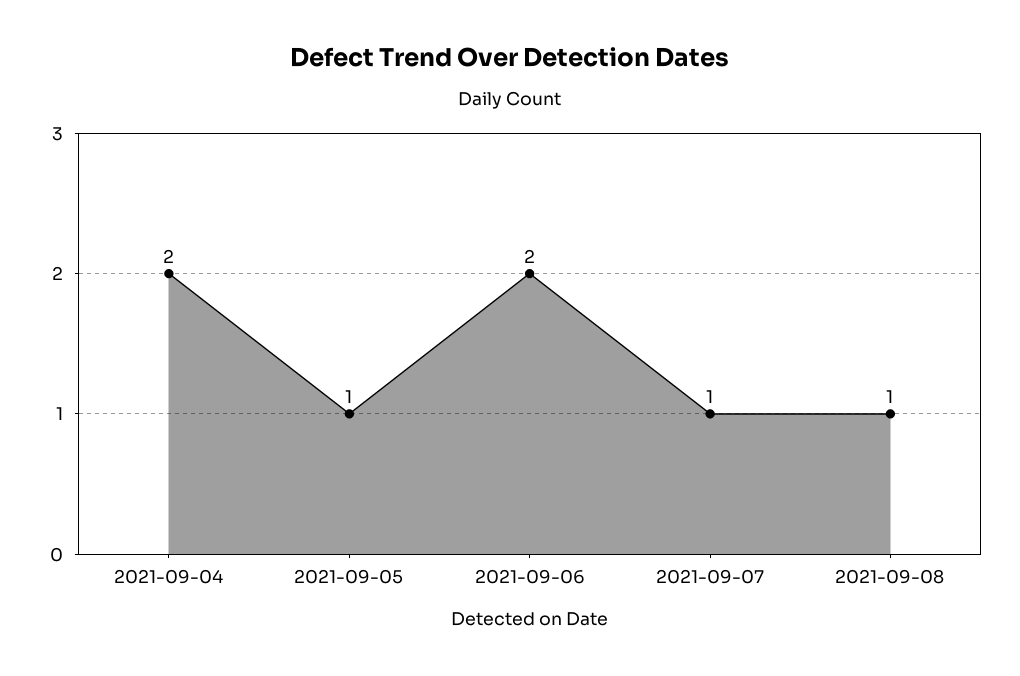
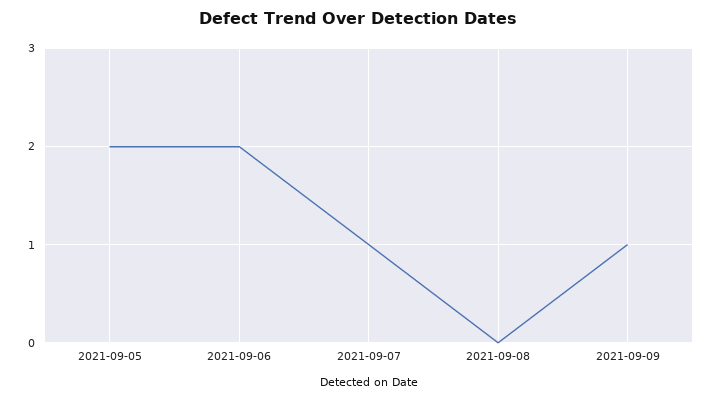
2021-09-04: 2 -> none
2021-09-05: 1 -> 2
2021-09-08: 1 -> 0
2021-09-09: none -> 1

